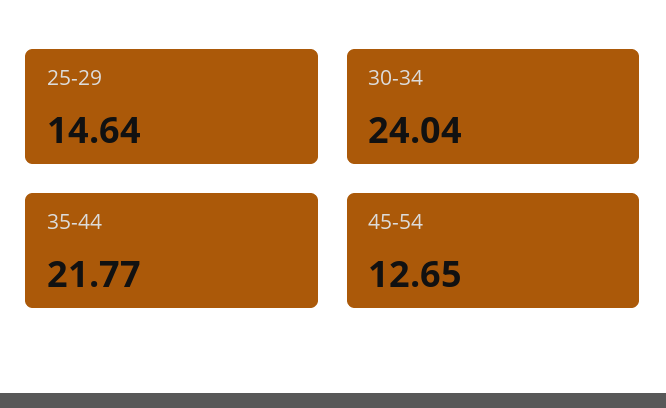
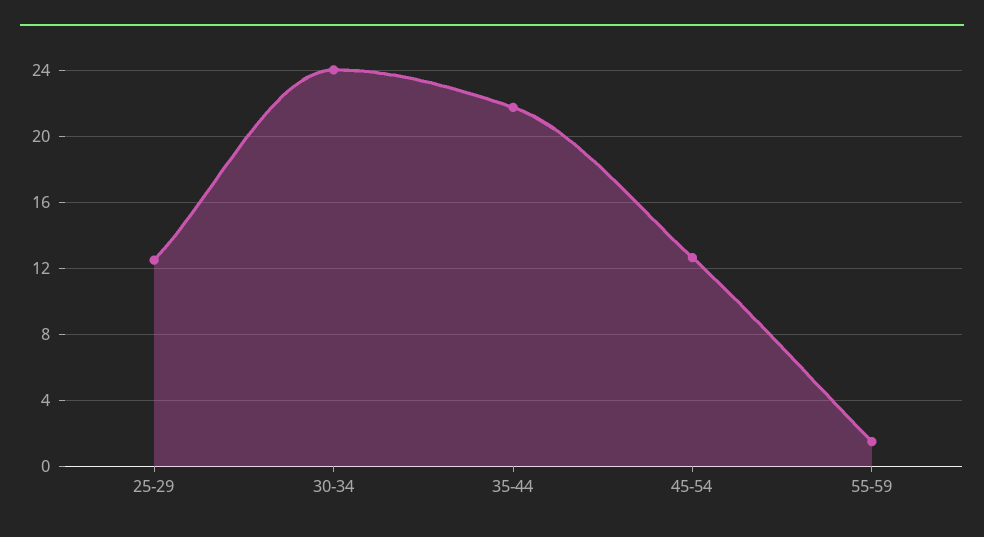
25-29: 14.64 -> 12.5
55-59: none -> 1.5

